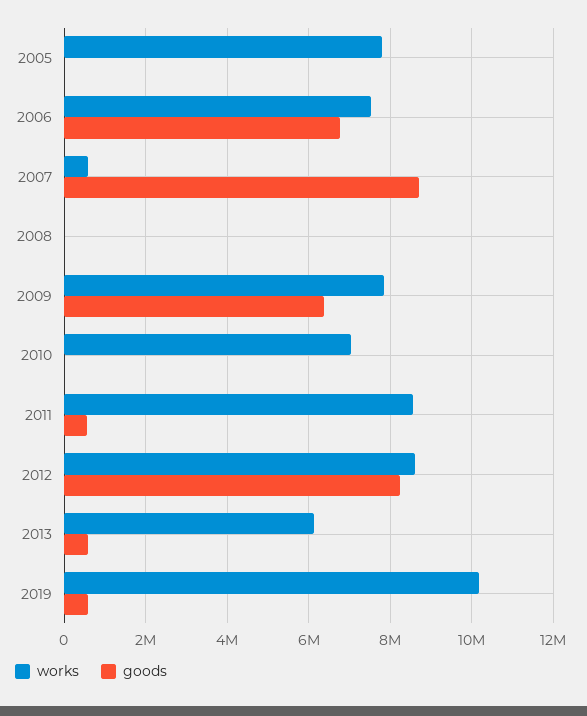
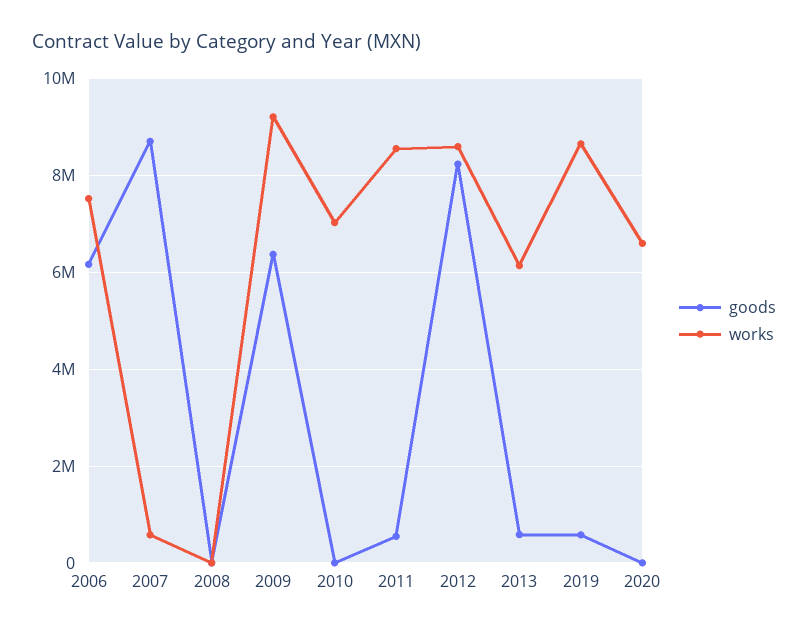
works, 2005: 7800000 -> none
goods, 2005: 0 -> none
goods, 2006: 6800000 -> 6200000
works, 2009: 7800000 -> 9200000
works, 2019: 10200000 -> 8600000
goods, 2020: none -> 0
works, 2020: none -> 6600000

